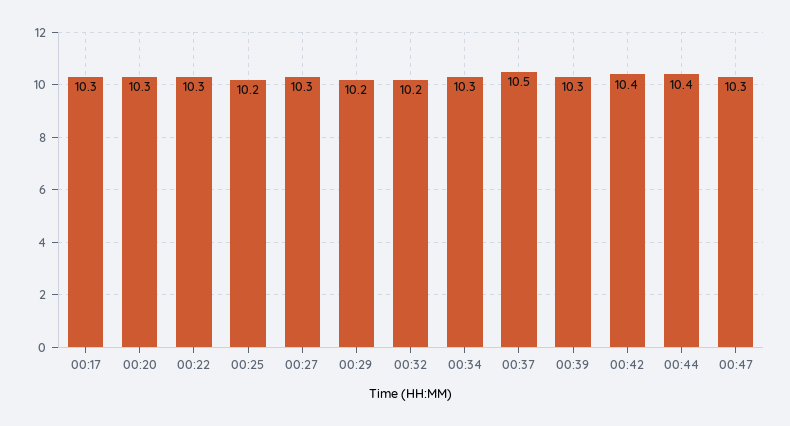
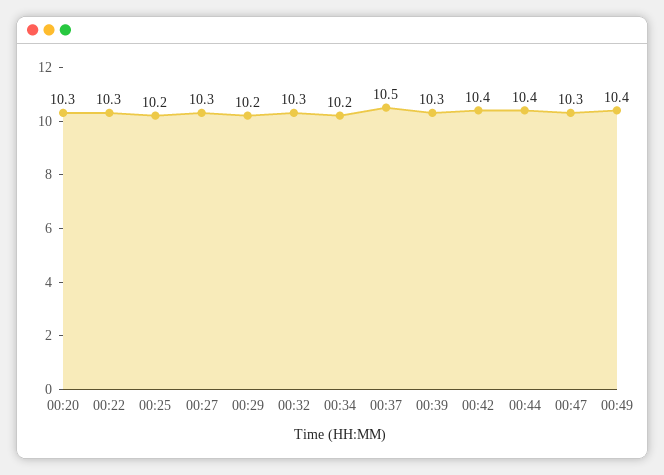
00:17: 10.3 -> none
00:32: 10.2 -> 10.3
00:34: 10.3 -> 10.2
00:49: none -> 10.4

